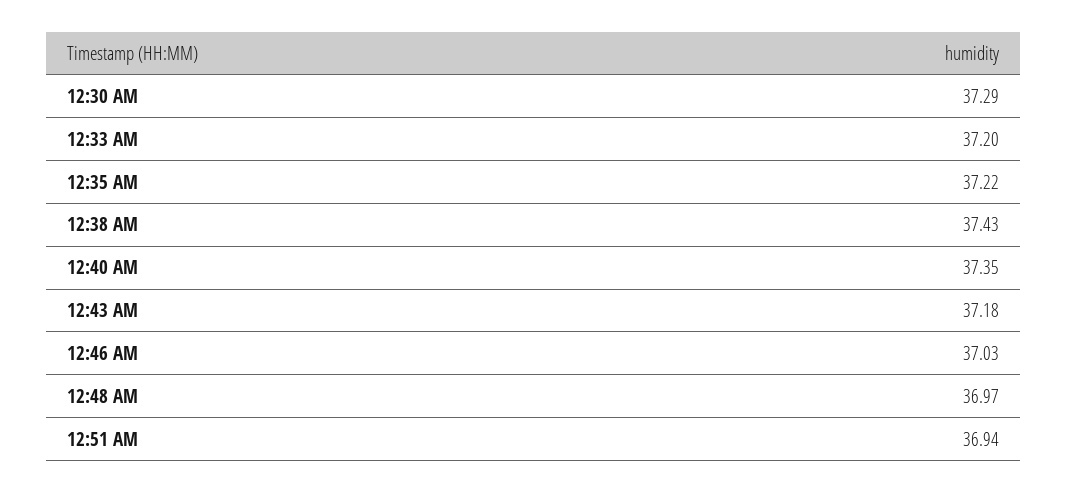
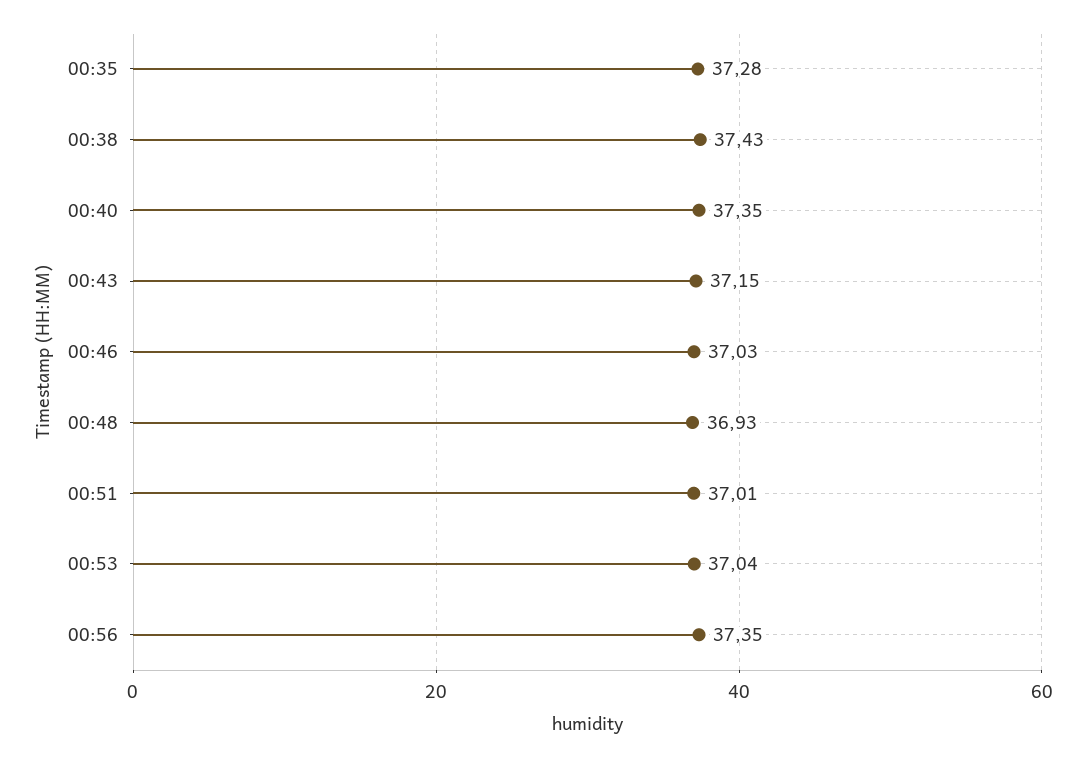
12:30 AM: 37.29 -> none
12:33 AM: 37.2 -> none
12:35 AM: 37.22 -> 37.28
12:43 AM: 37.18 -> 37.15
12:48 AM: 36.97 -> 36.93
12:51 AM: 36.94 -> 37.01
00:53: none -> 37.04
00:56: none -> 37.35

